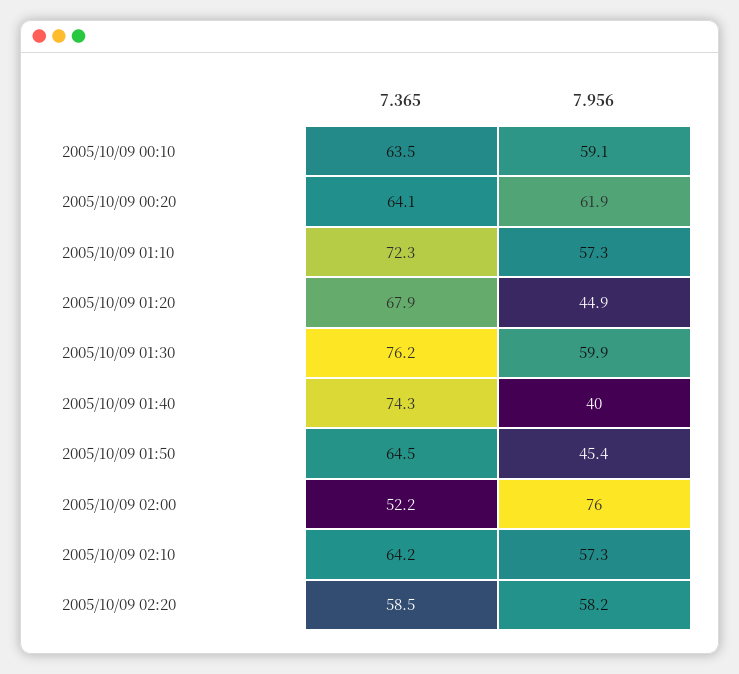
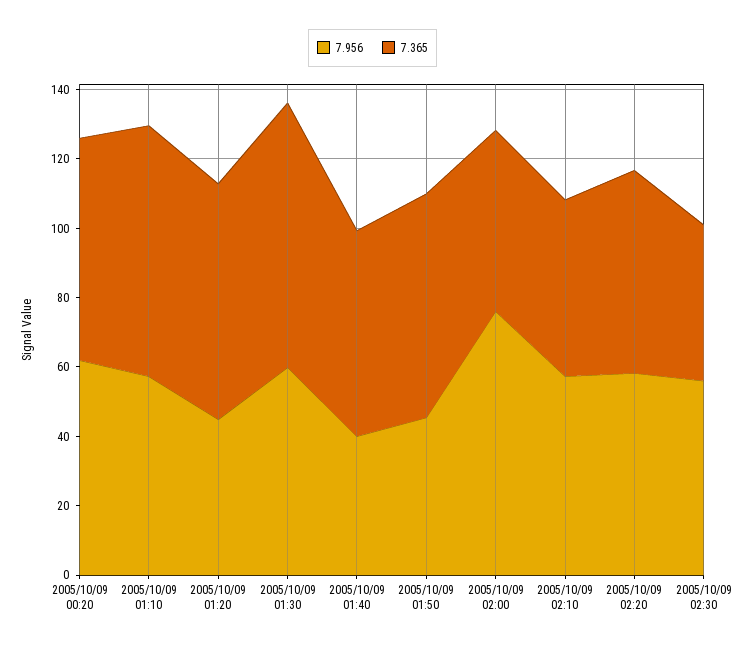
7.365, 2005/10/09 00:10: 63.5 -> none
7.956, 2005/10/09 00:10: 59.1 -> none
7.365, 2005/10/09 01:40: 74.3 -> 60
7.365, 2005/10/09 02:10: 64.2 -> 50
7.956, 2005/10/09 02:30: none -> 55
7.365, 2005/10/09 02:30: none -> 45

